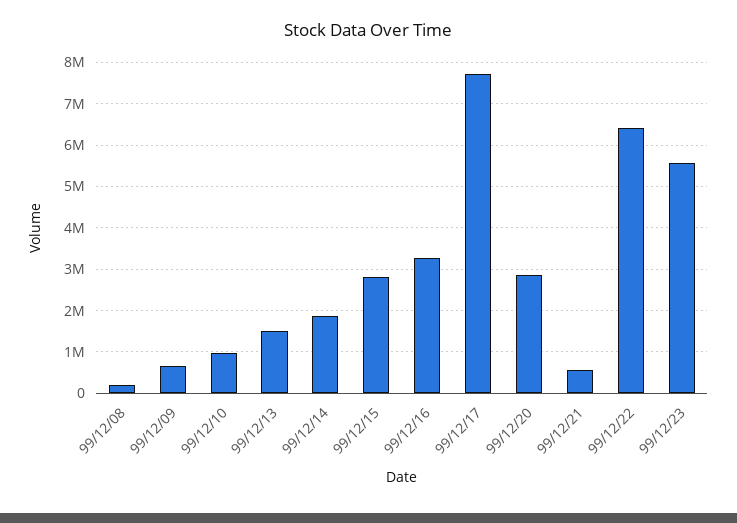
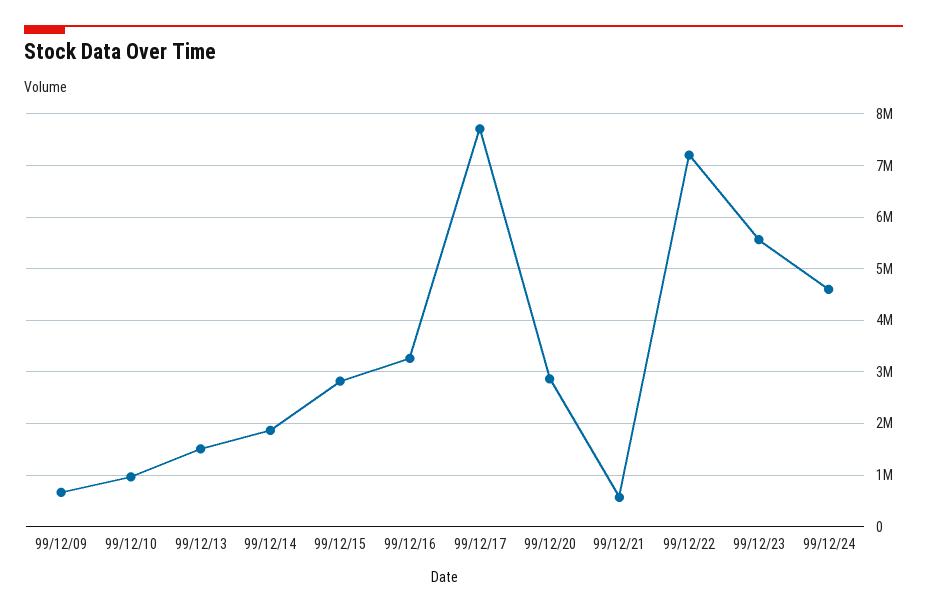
99/12/08: 200000 -> none
99/12/22: 6400000 -> 7200000
99/12/24: none -> 4600000

